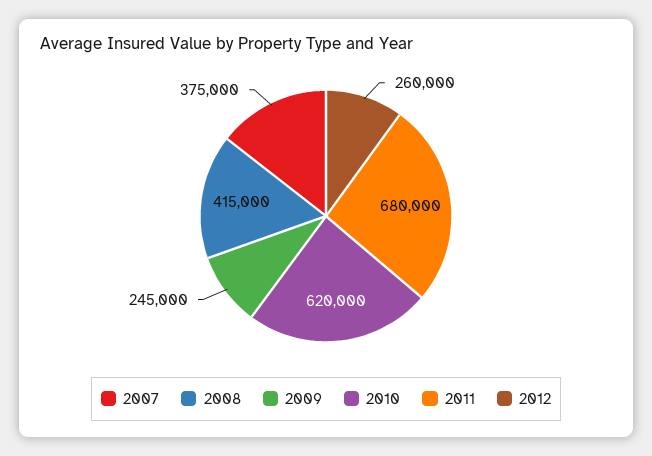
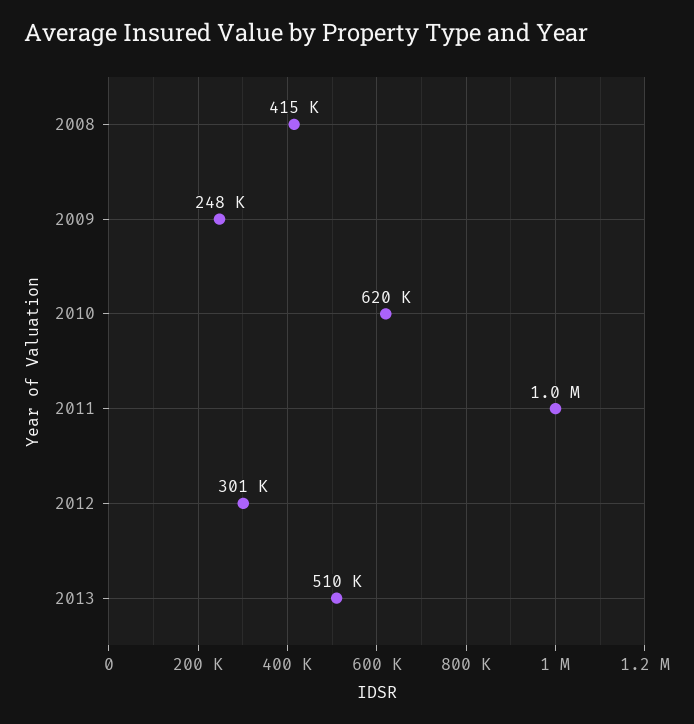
2007: 375000 -> none
2009: 245000 -> 248000
2011: 680000 -> 1000000
2012: 260000 -> 301000
2013: none -> 510000

